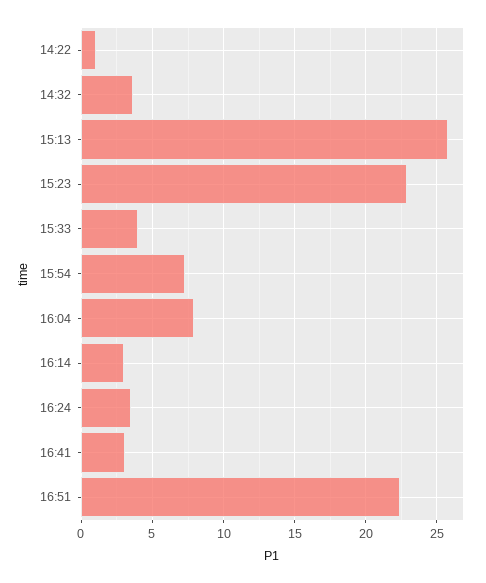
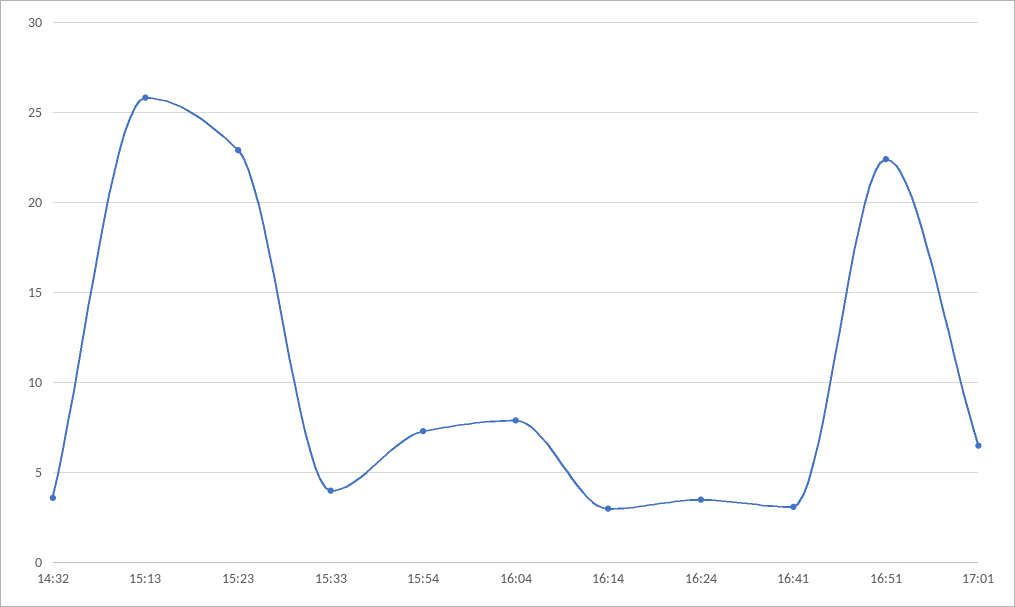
14:22: 1 -> none
17:01: none -> 6.5

